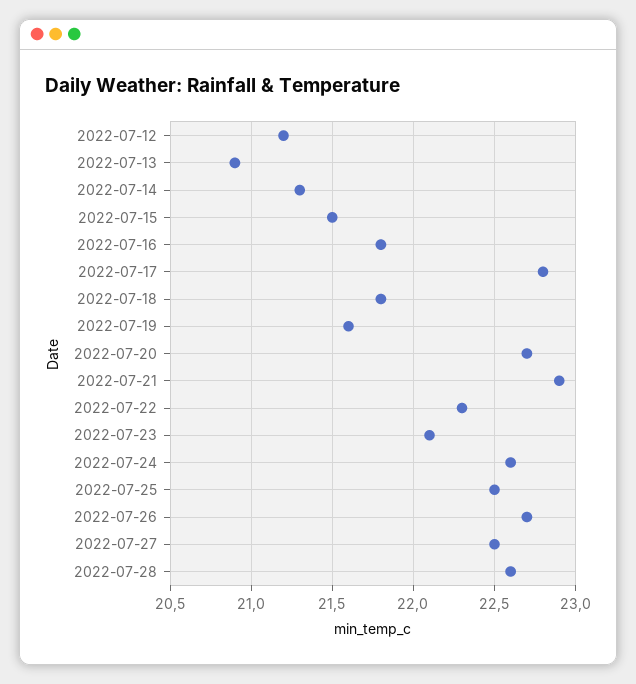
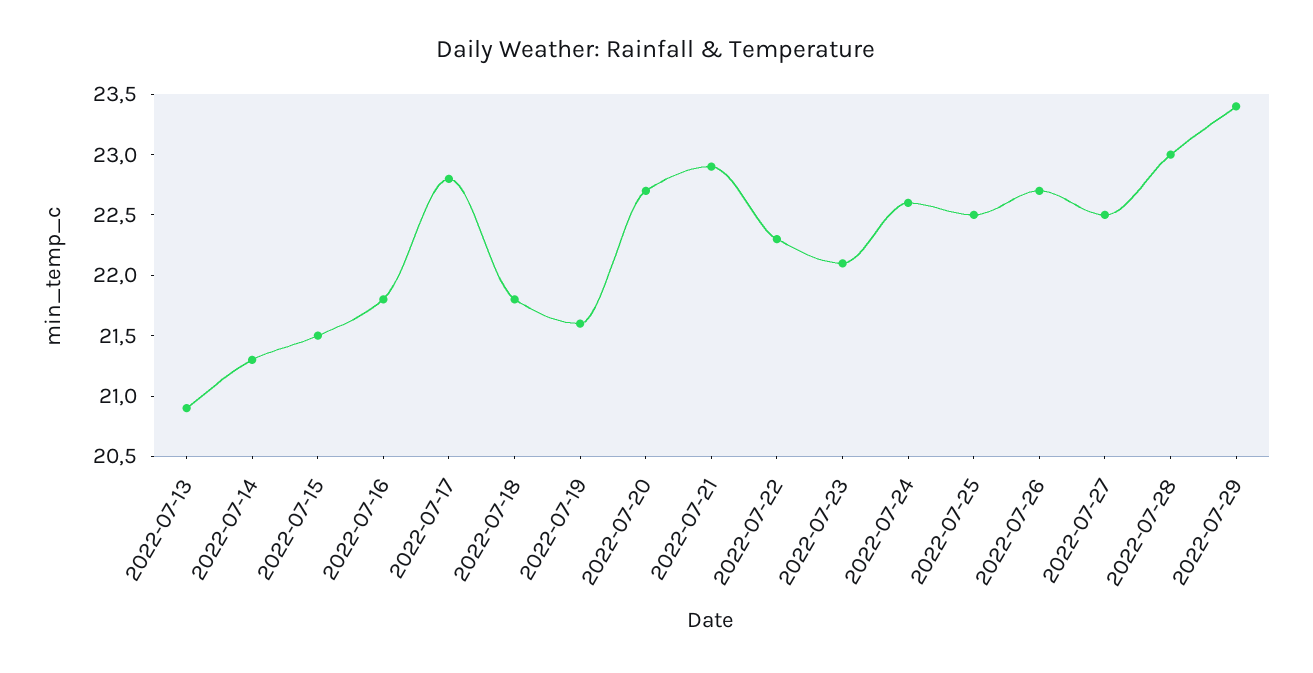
2022-07-12: 21.2 -> none
2022-07-28: 22.6 -> 23
2022-07-29: none -> 23.4

